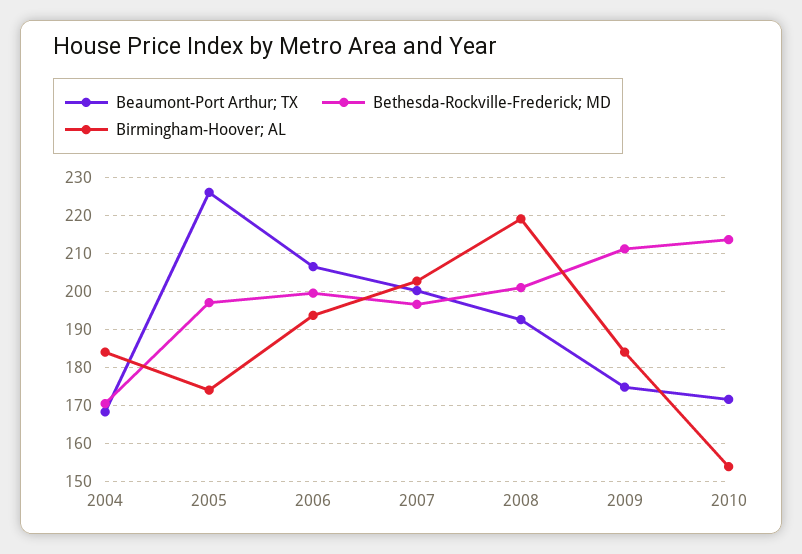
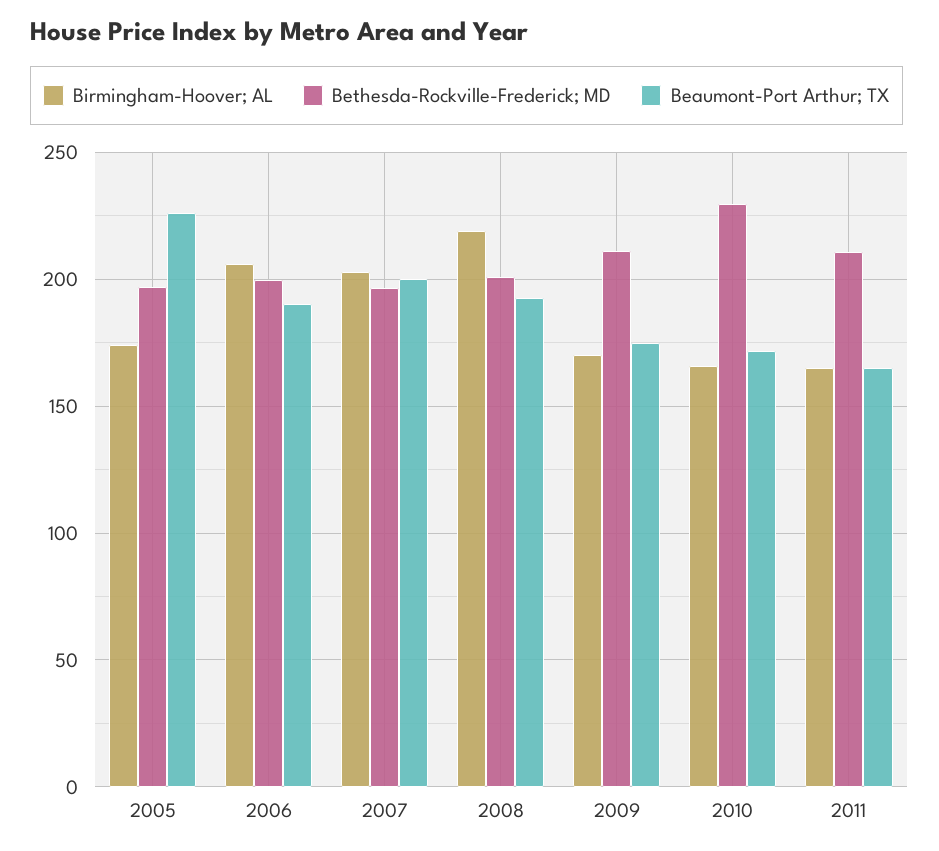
Beaumont-Port Arthur; TX, 2004: 168 -> none
Bethesda-Rockville-Frederick; MD, 2004: 170 -> none
Birmingham-Hoover; AL, 2004: 184 -> none
Beaumont-Port Arthur; TX, 2006: 206 -> 190
Birmingham-Hoover; AL, 2006: 194 -> 205
Birmingham-Hoover; AL, 2009: 184 -> 170
Bethesda-Rockville-Frederick; MD, 2010: 214 -> 230
Birmingham-Hoover; AL, 2010: 154 -> 165
Birmingham-Hoover; AL, 2011: none -> 165
Bethesda-Rockville-Frederick; MD, 2011: none -> 210
Beaumont-Port Arthur; TX, 2011: none -> 165

